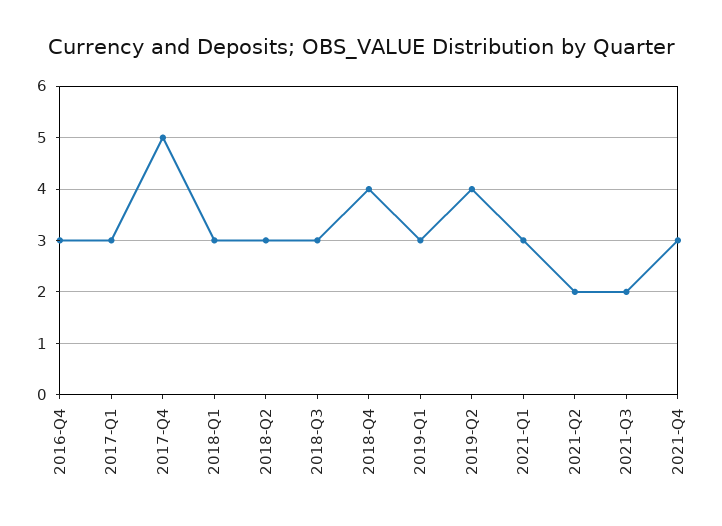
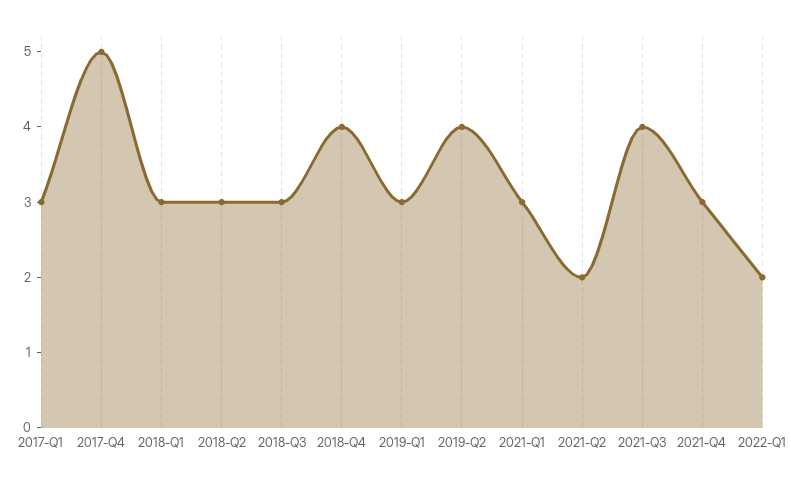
2016-Q4: 3 -> none
2021-Q3: 2 -> 4
2022-Q1: none -> 2

